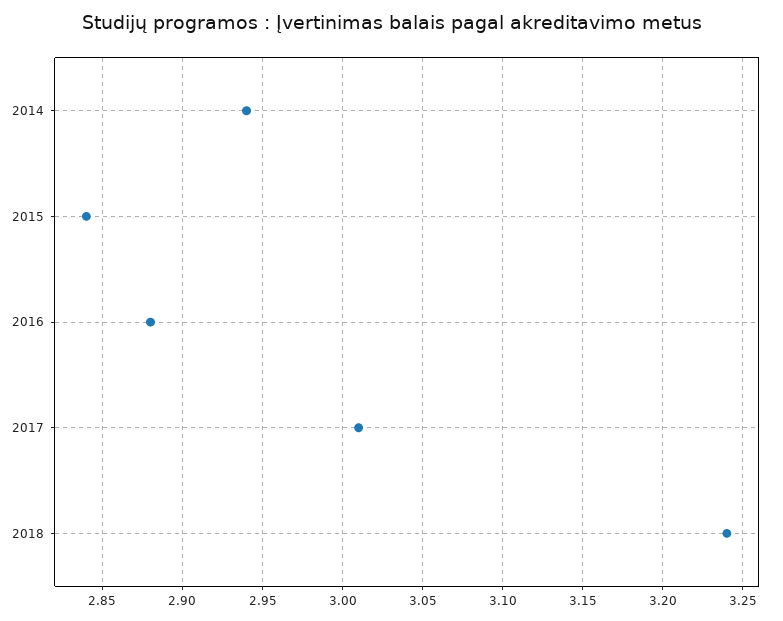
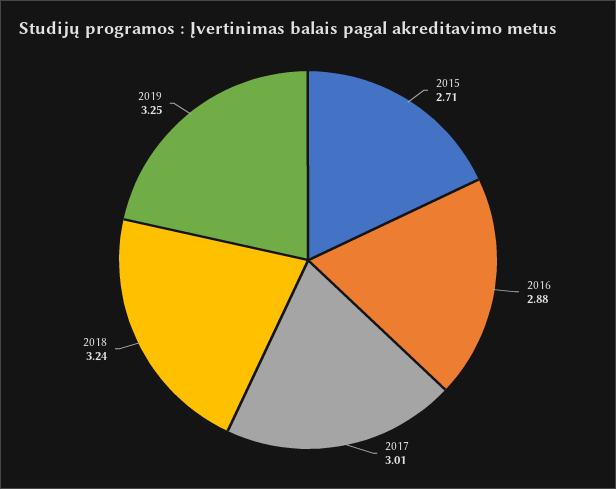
2014: 2.94 -> none
2015: 2.84 -> 2.71
2019: none -> 3.25

